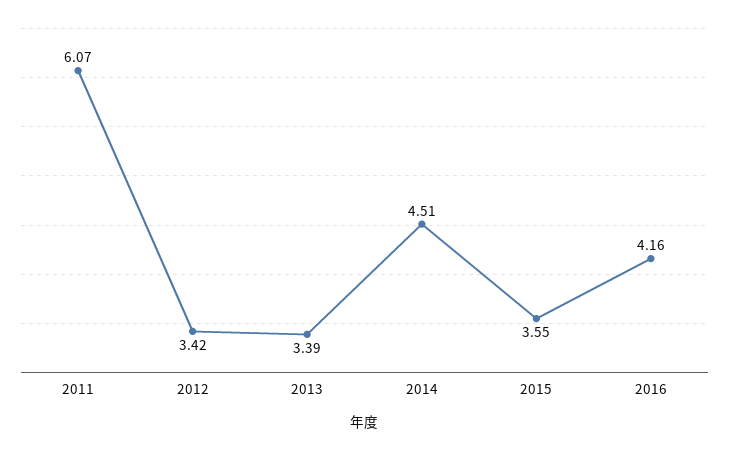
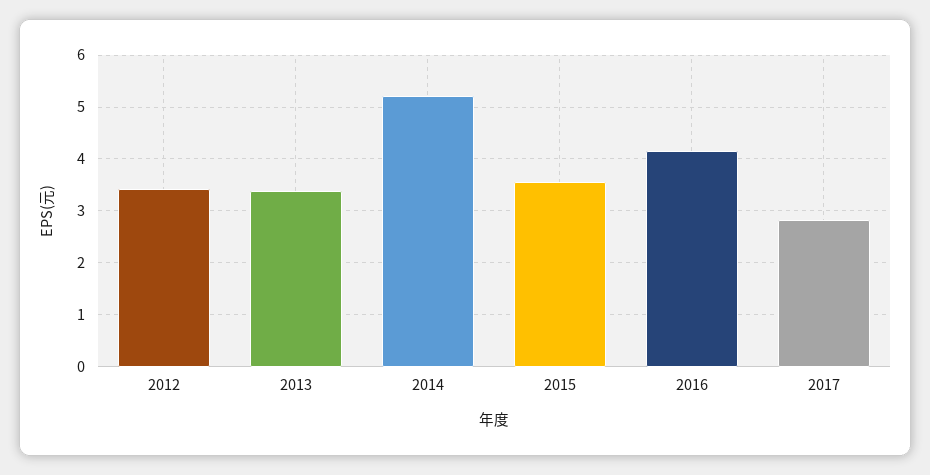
2011: 6.07 -> none
2014: 4.51 -> 5.2
2017: none -> 2.8

